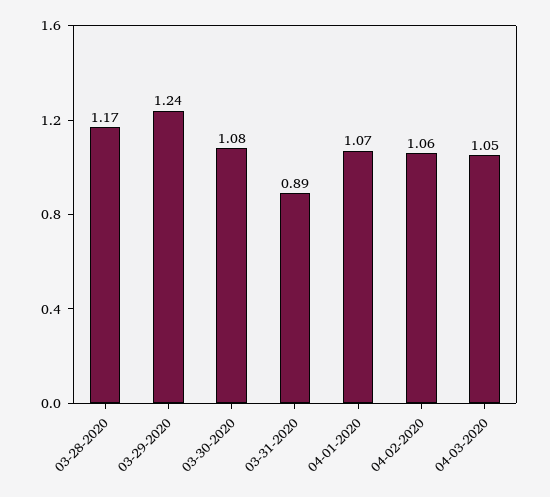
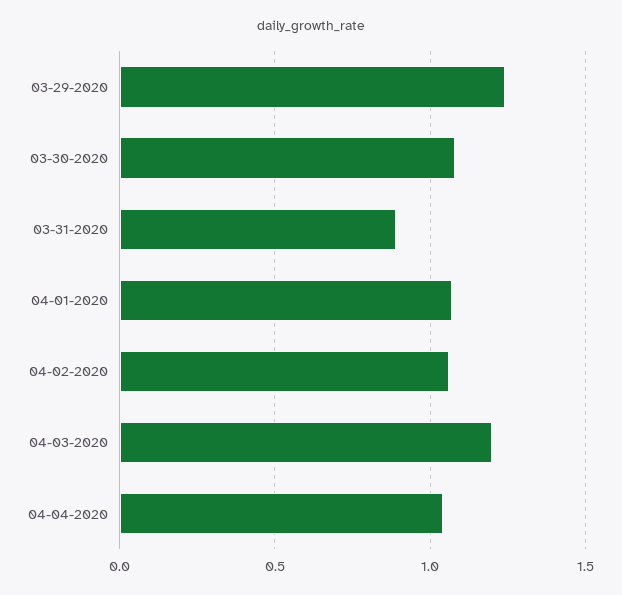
03-28-2020: 1.17 -> none
04-03-2020: 1.05 -> 1.2
04-04-2020: none -> 1.05

